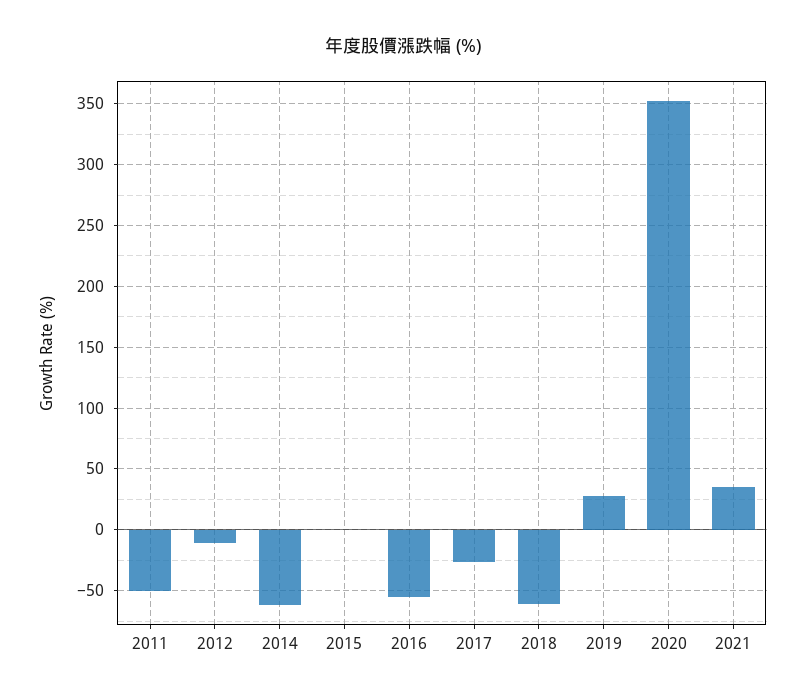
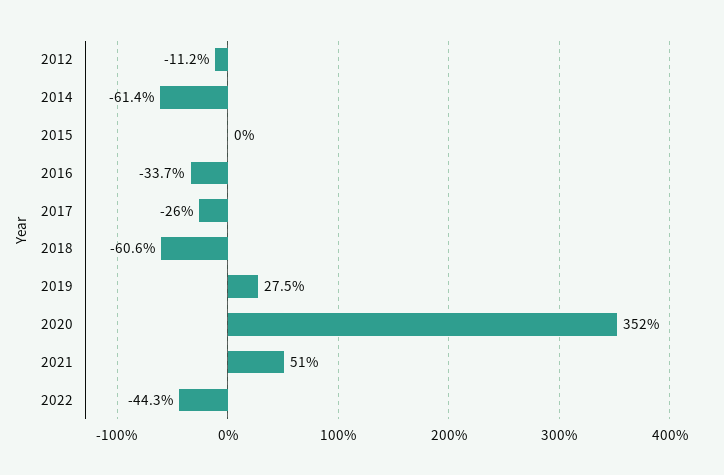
2011: -50 -> none
2016: -55 -> -33.7
2021: 35 -> 51
2022: none -> -44.3

